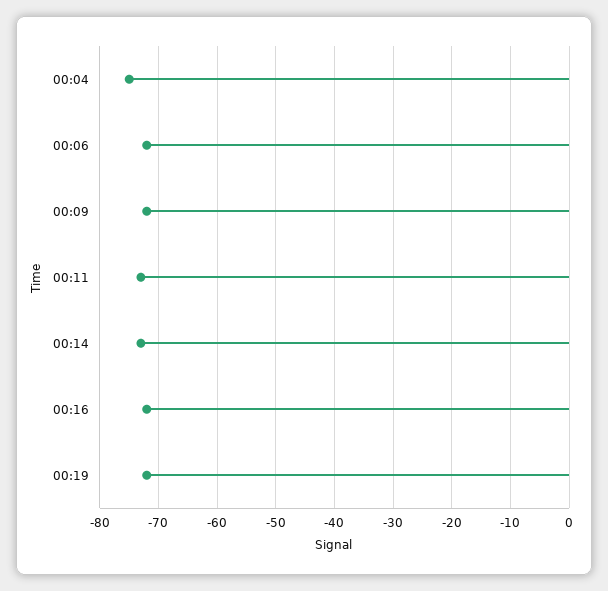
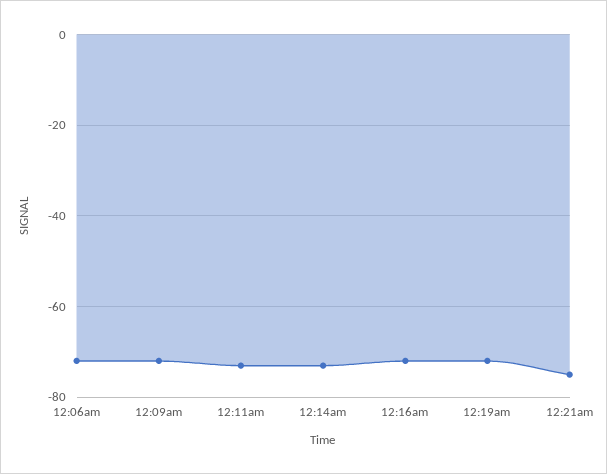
00:04: -75 -> none
12:21am: none -> -75

